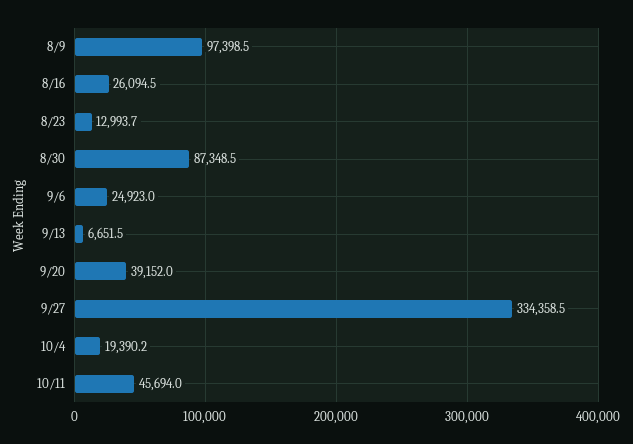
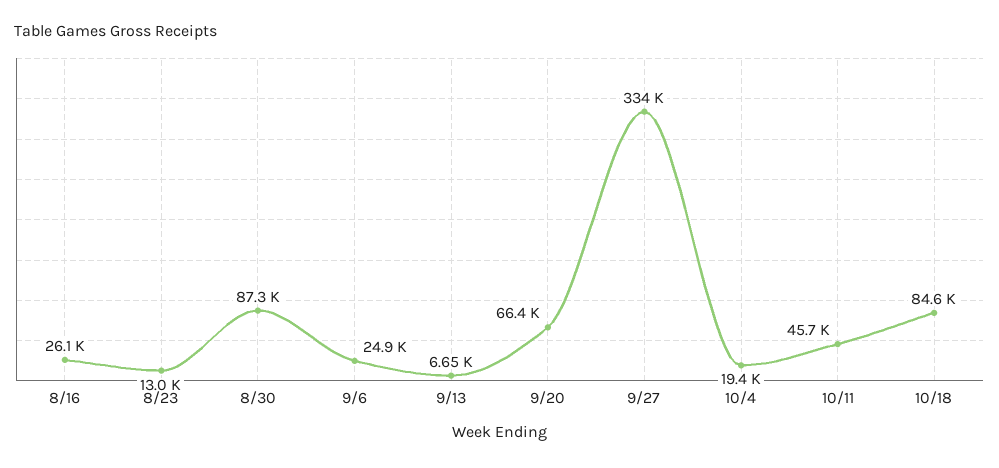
8/9: 97398.5 -> none
9/20: 39152 -> 66400
10/18: none -> 84600

